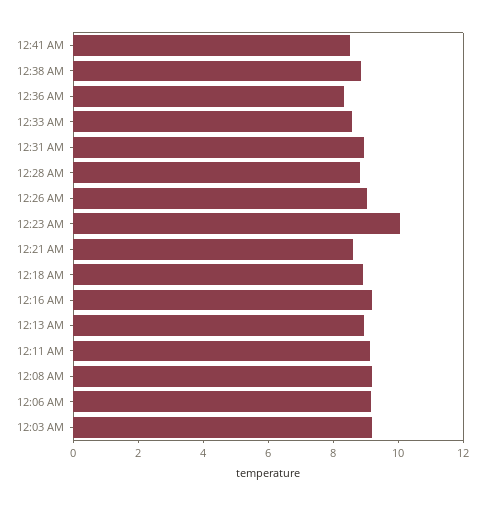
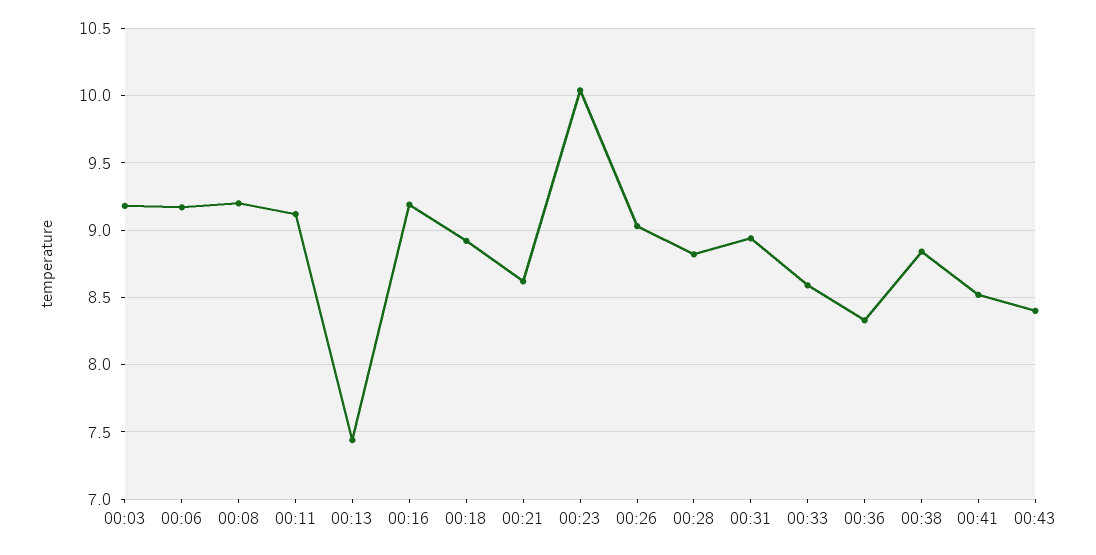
12:13 AM: 9 -> 7.45
00:43: none -> 8.4

